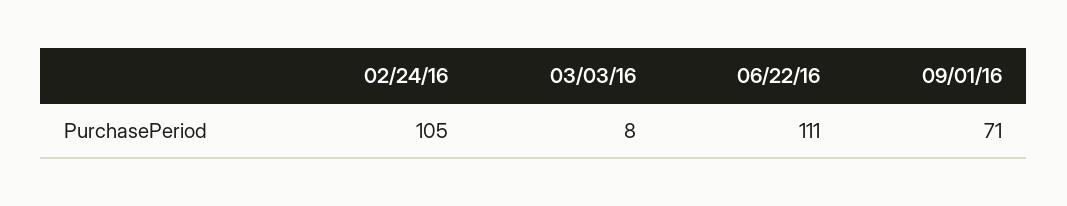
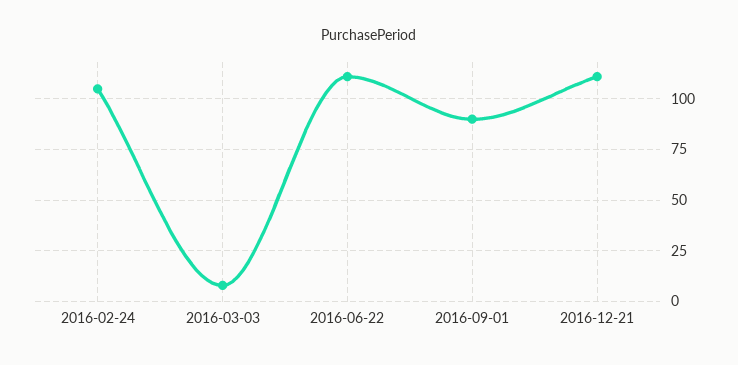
09/01/16: 71 -> 90
2016-12-21: none -> 110

